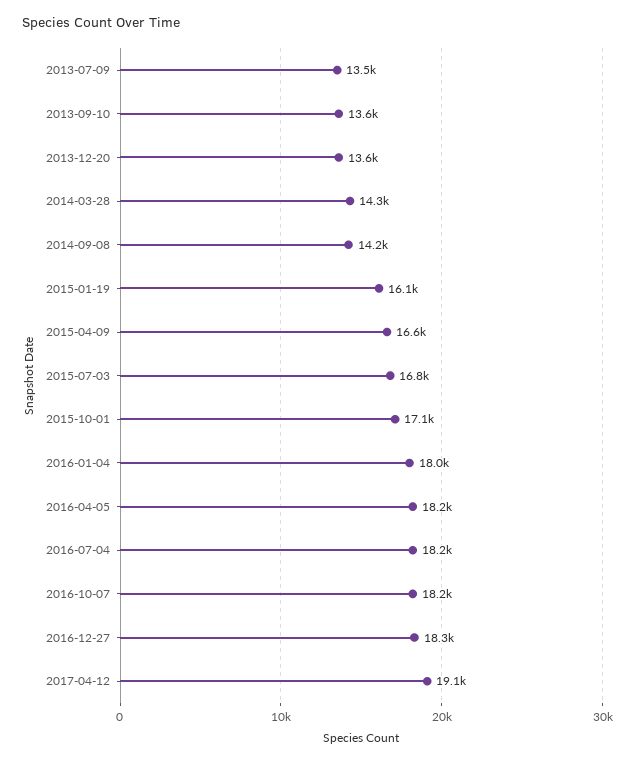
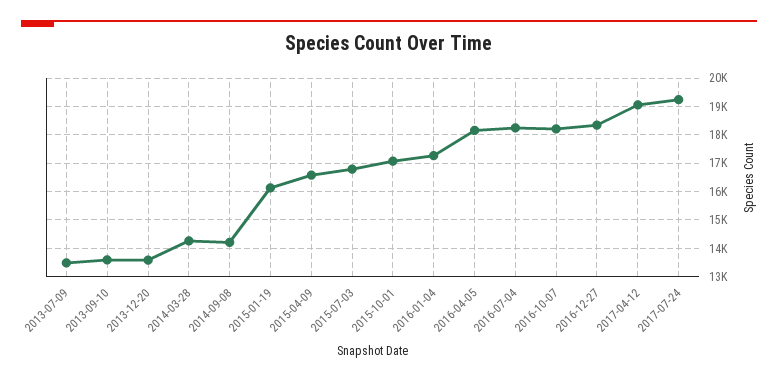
2016-01-04: 18000 -> 17250
2017-07-24: none -> 19250

